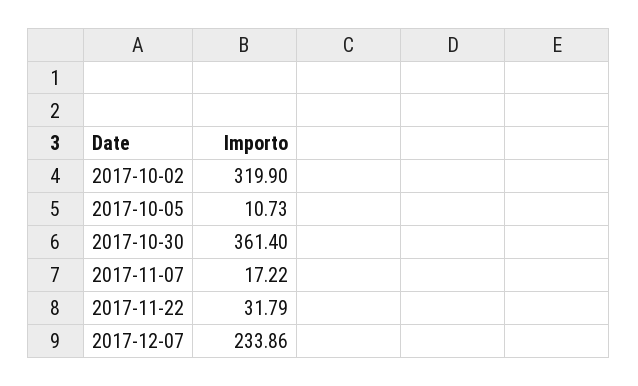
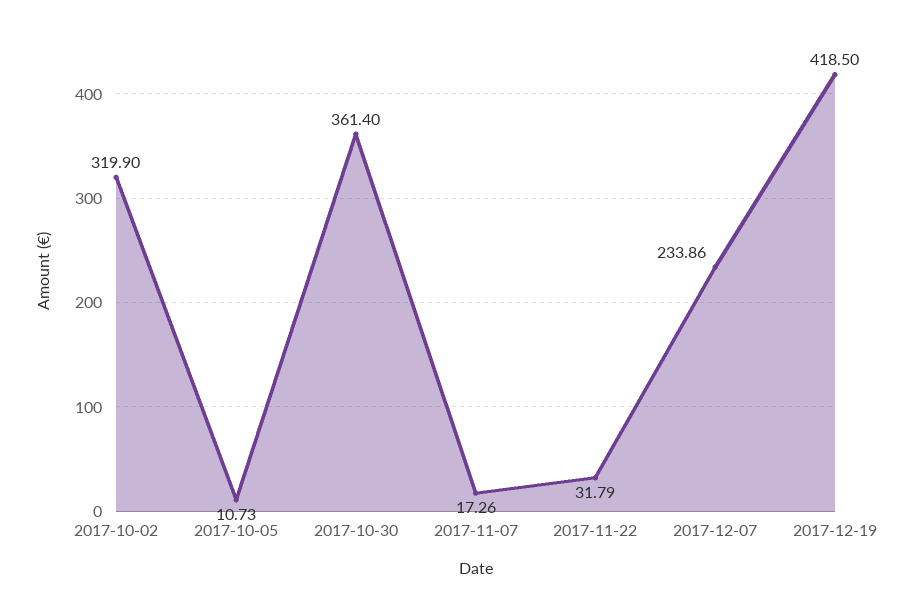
2017-11-07: 17.22 -> 17.26
2017-12-19: none -> 418.5

